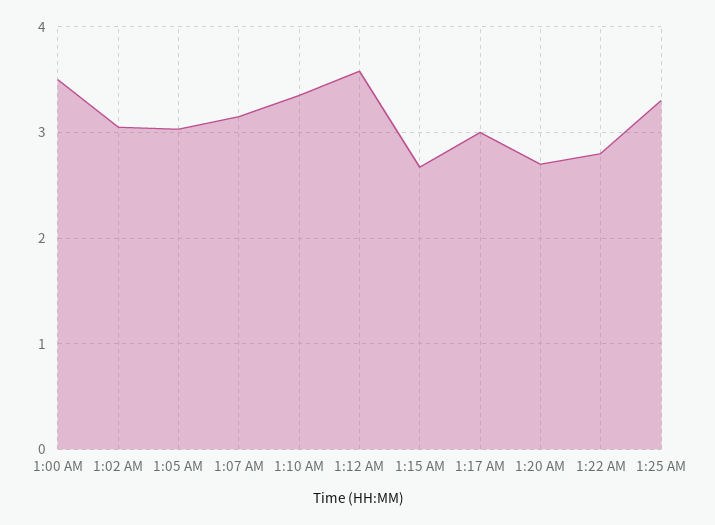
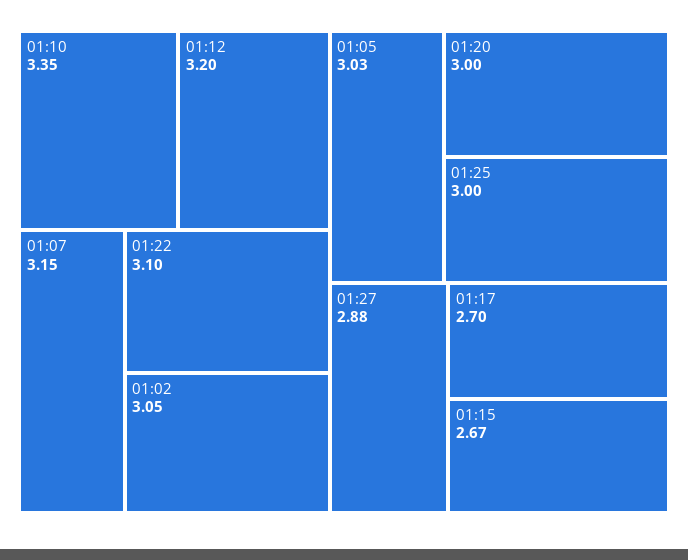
1:00 AM: 3.5 -> none
1:12 AM: 3.6 -> 3.2
1:17 AM: 3 -> 2.7
1:20 AM: 2.7 -> 3
1:22 AM: 2.8 -> 3.1
1:25 AM: 3.3 -> 3
01:27: none -> 2.88

